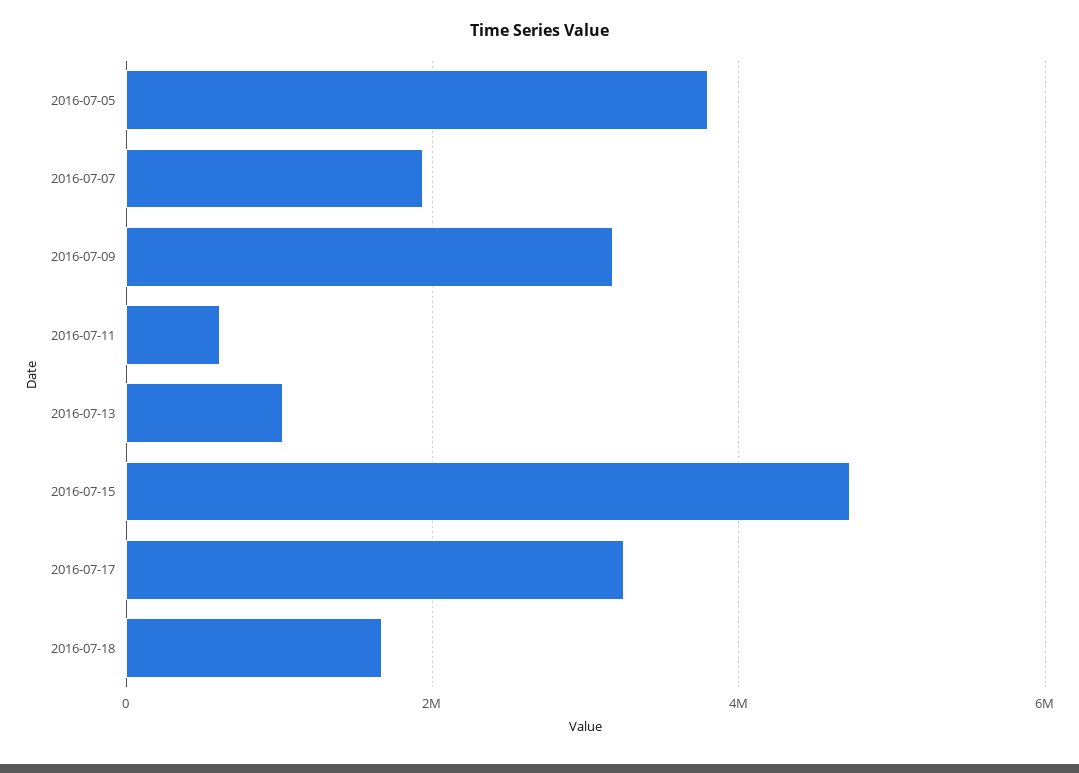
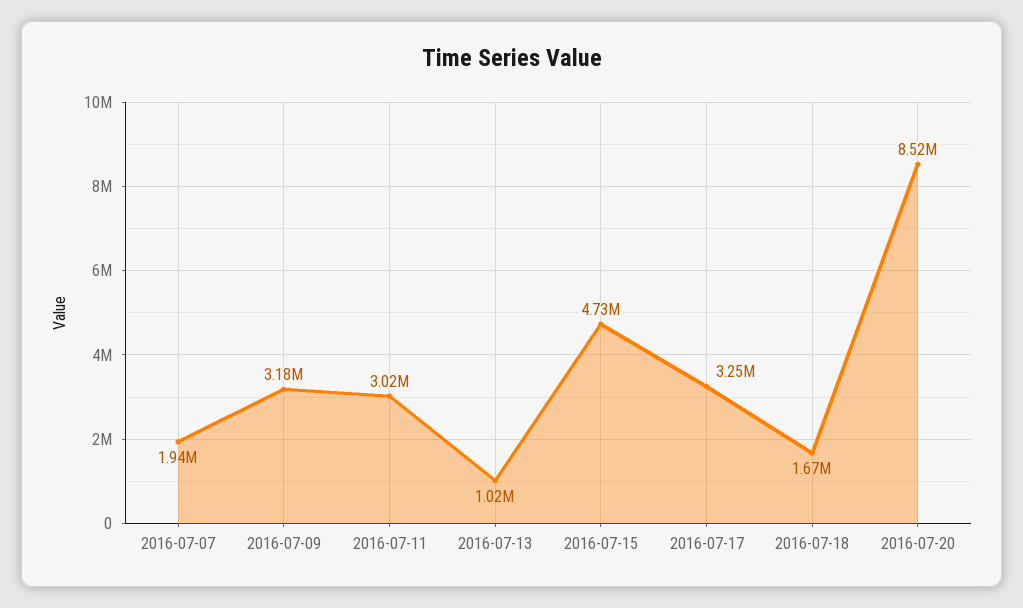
2016-07-05: 3800000 -> none
2016-07-11: 600000 -> 3020000
2016-07-20: none -> 8520000

